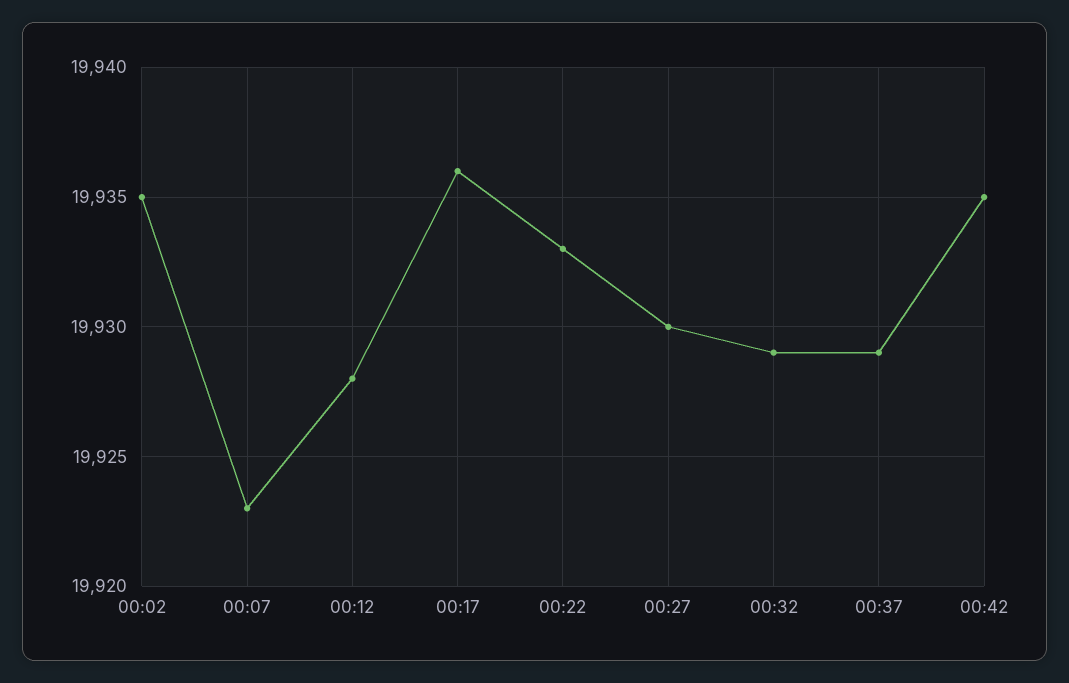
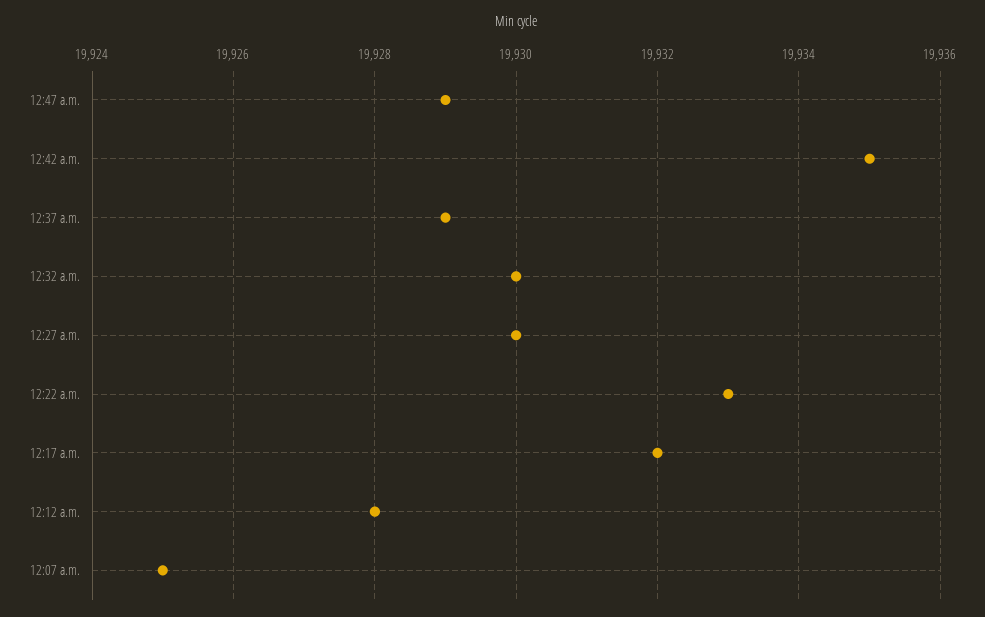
00:02: 19935 -> none
00:07: 19923 -> 19925
00:17: 19936 -> 19932
00:32: 19929 -> 19930
12:47 a.m.: none -> 19929

